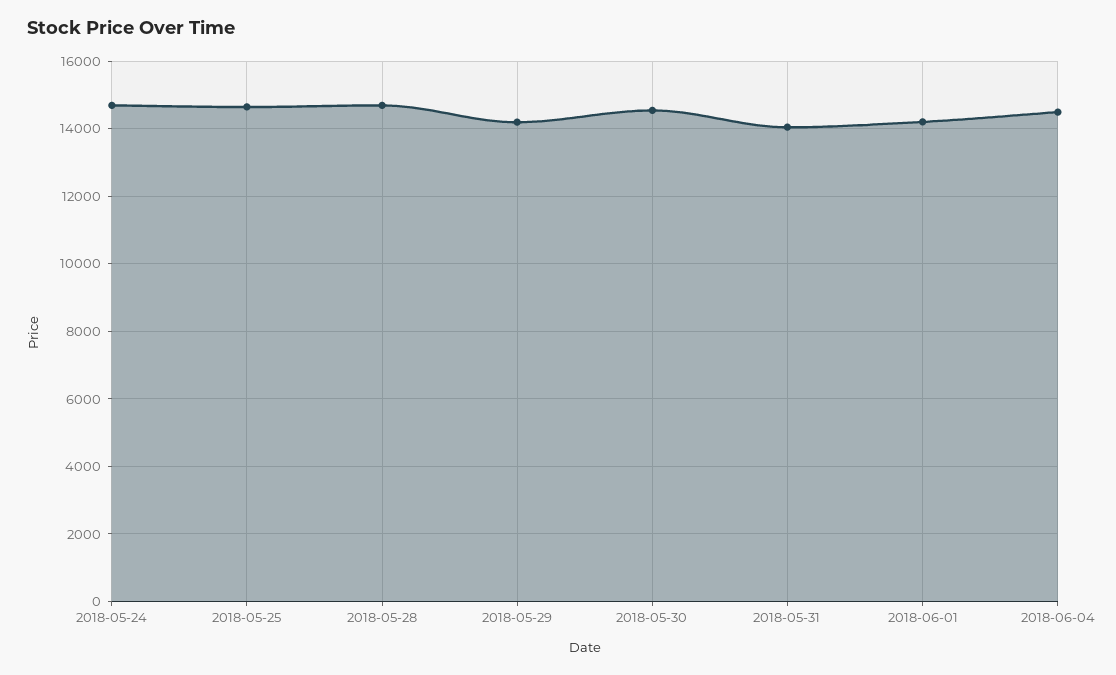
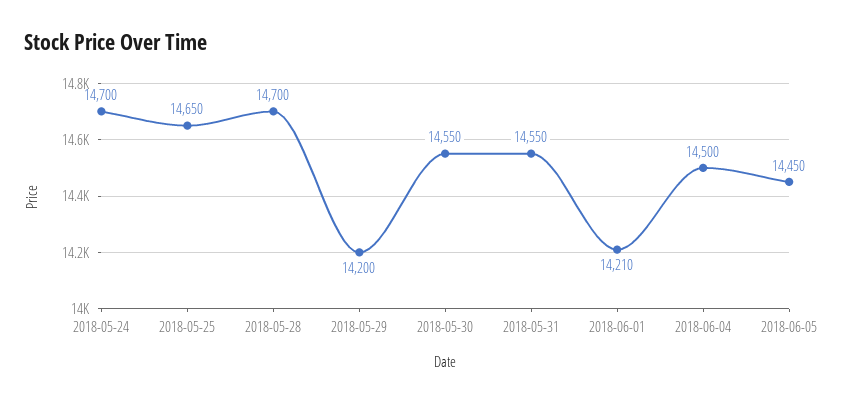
2018-05-31: 14000 -> 14550
2018-06-05: none -> 14450

